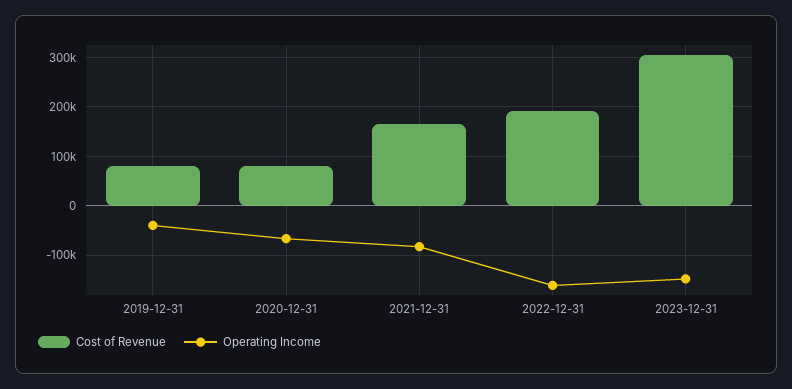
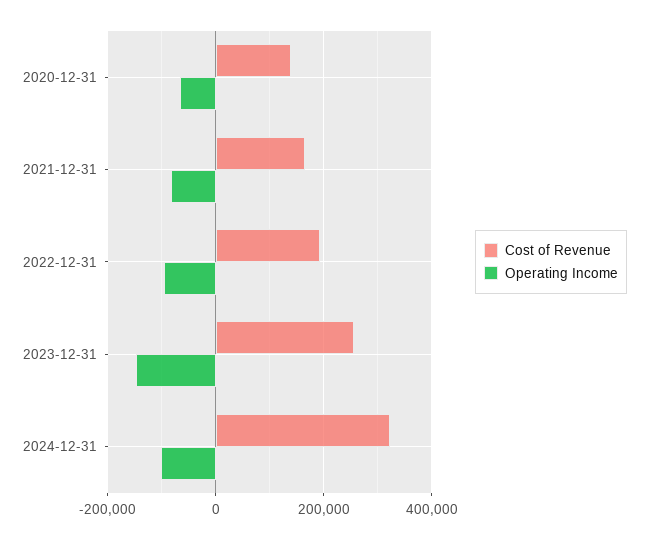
Cost of Revenue, 2019-12-31: 80000 -> none
Operating Income, 2019-12-31: -40000 -> none
Cost of Revenue, 2020-12-31: 80000 -> 140000
Operating Income, 2022-12-31: -160000 -> -100000
Cost of Revenue, 2023-12-31: 300000 -> 260000
Cost of Revenue, 2024-12-31: none -> 320000
Operating Income, 2024-12-31: none -> -100000

